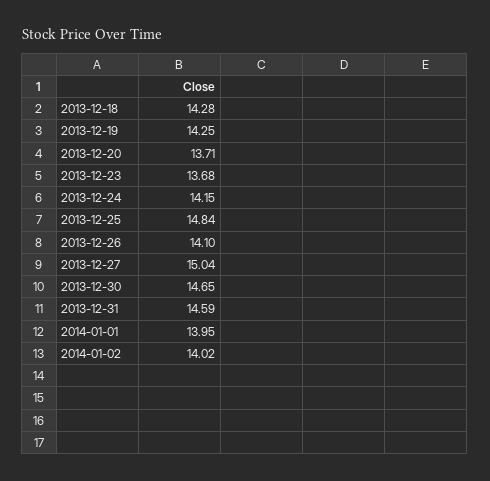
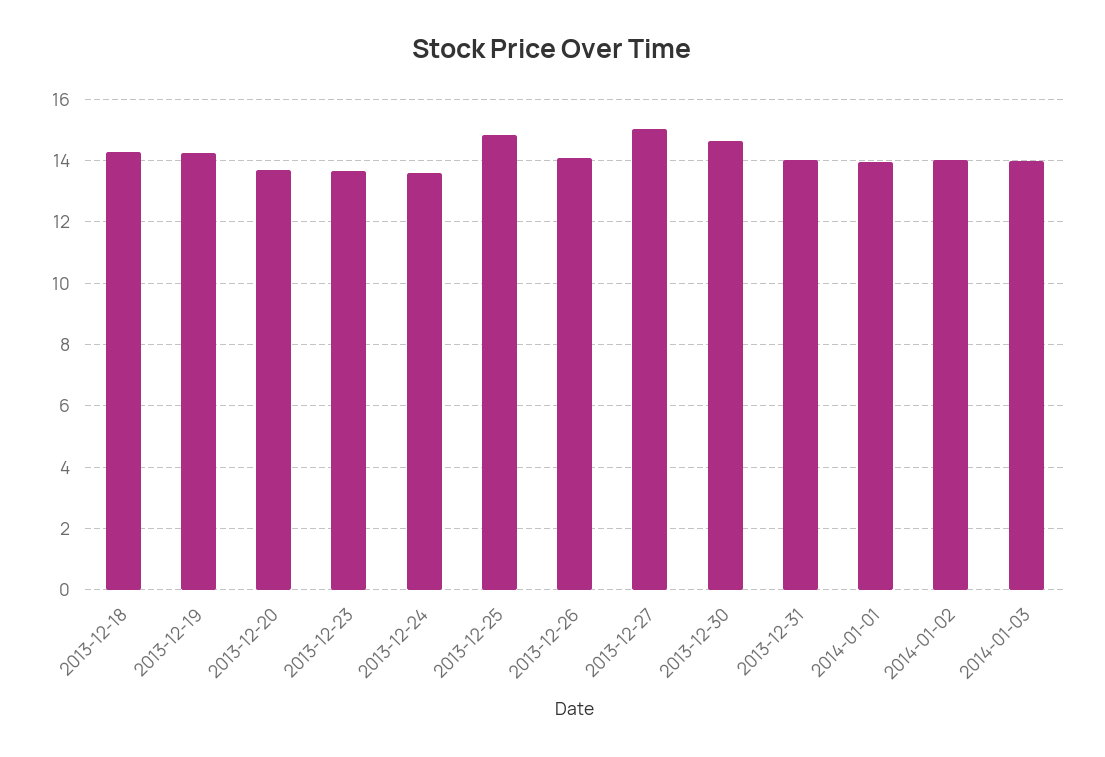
2013-12-24: 14.15 -> 13.6
2013-12-31: 14.59 -> 14
2014-01-03: none -> 14

